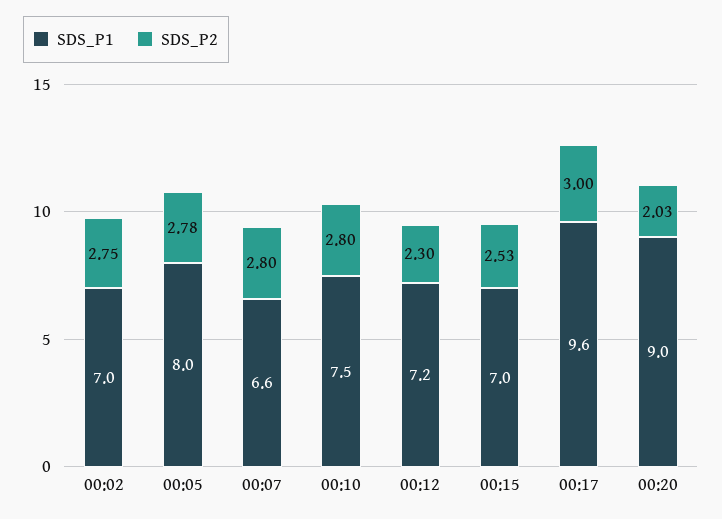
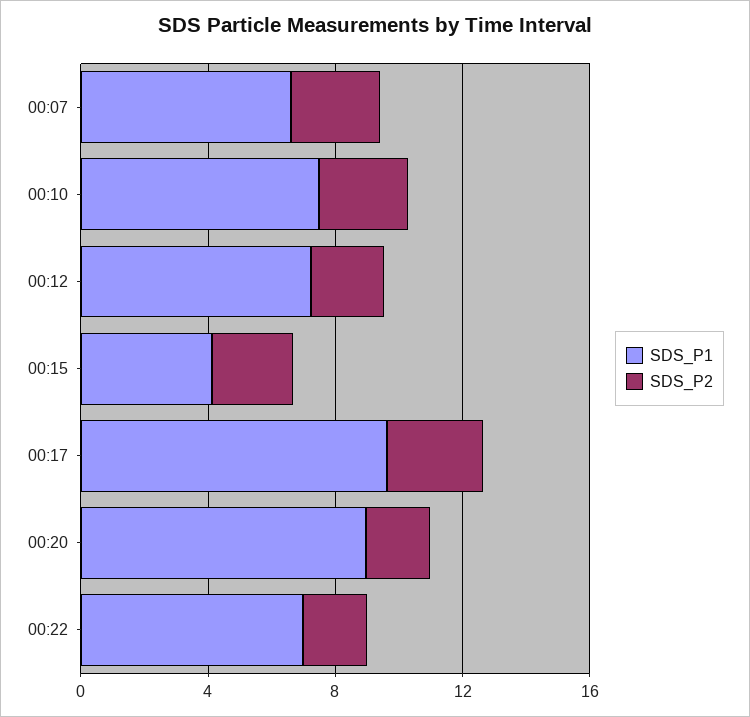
SDS_P1, 00:02: 7 -> none
SDS_P2, 00:02: 2.75 -> none
SDS_P1, 00:05: 8 -> none
SDS_P2, 00:05: 2.78 -> none
SDS_P1, 00:15: 7 -> 4
SDS_P1, 00:22: none -> 7
SDS_P2, 00:22: none -> 2

